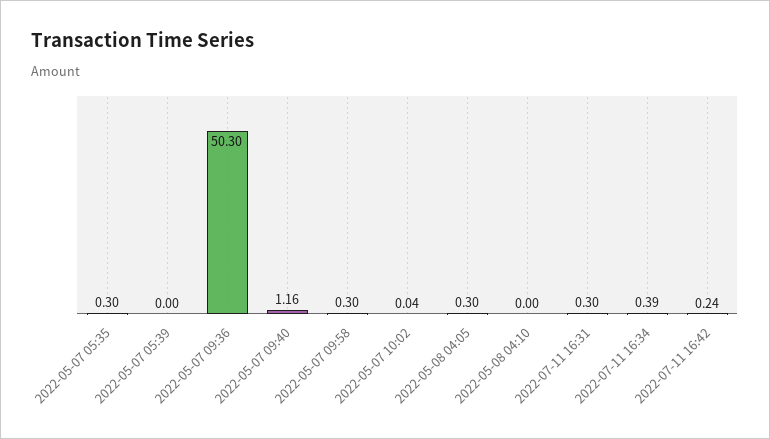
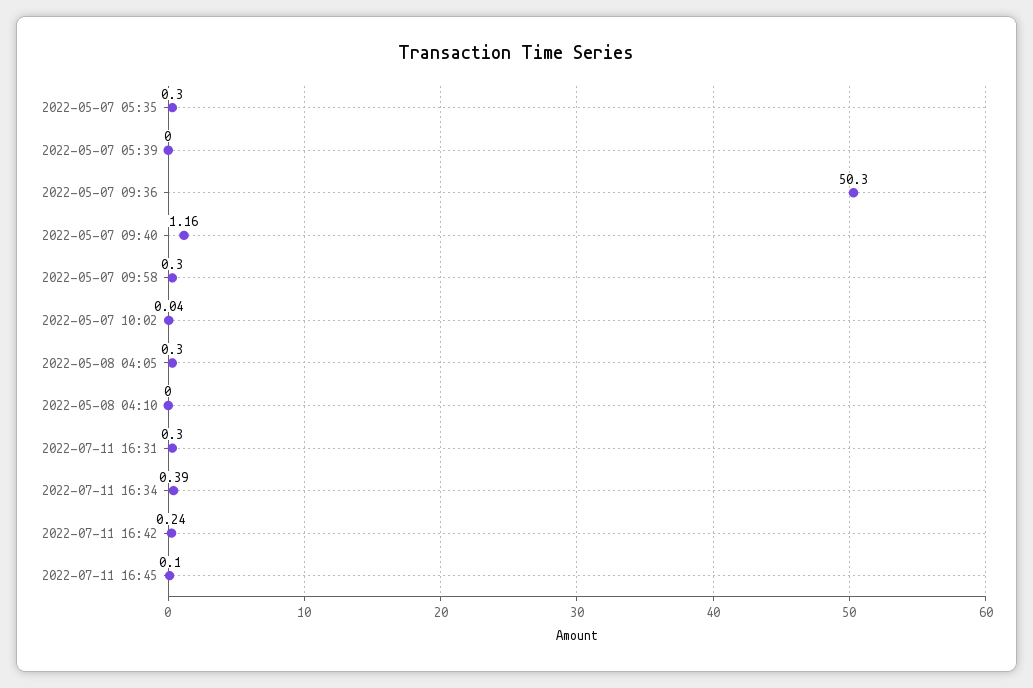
2022-07-11 16:45: none -> 0.1

